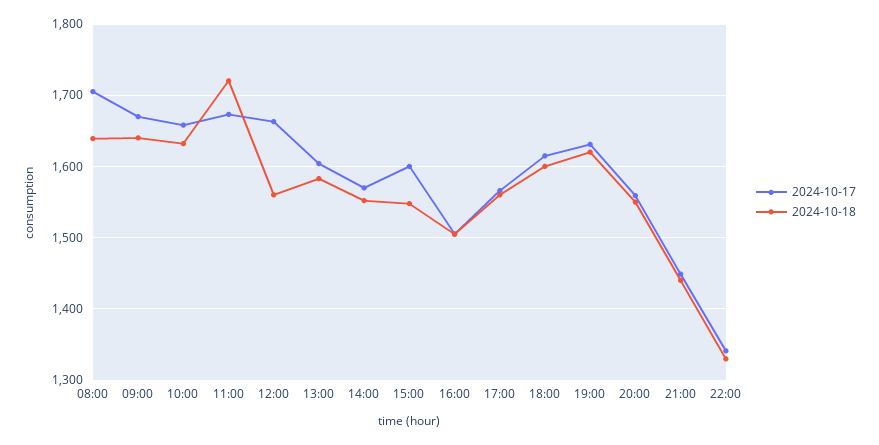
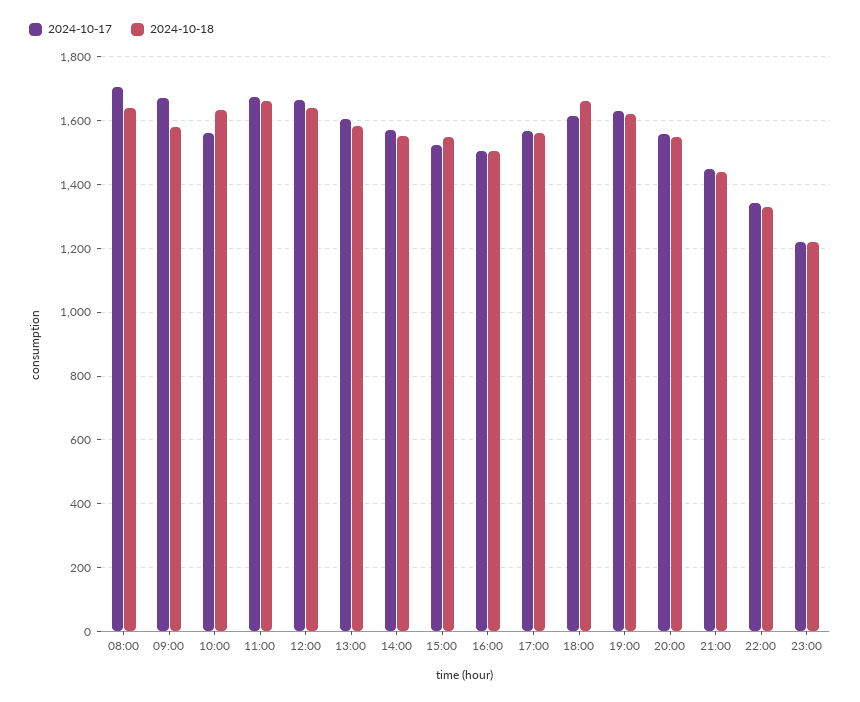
2024-10-18, 09:00: 1640 -> 1580
2024-10-17, 10:00: 1660 -> 1560
2024-10-18, 11:00: 1720 -> 1660
2024-10-18, 12:00: 1560 -> 1640
2024-10-17, 15:00: 1600 -> 1520
2024-10-18, 18:00: 1600 -> 1660
2024-10-17, 23:00: none -> 1220
2024-10-18, 23:00: none -> 1220

